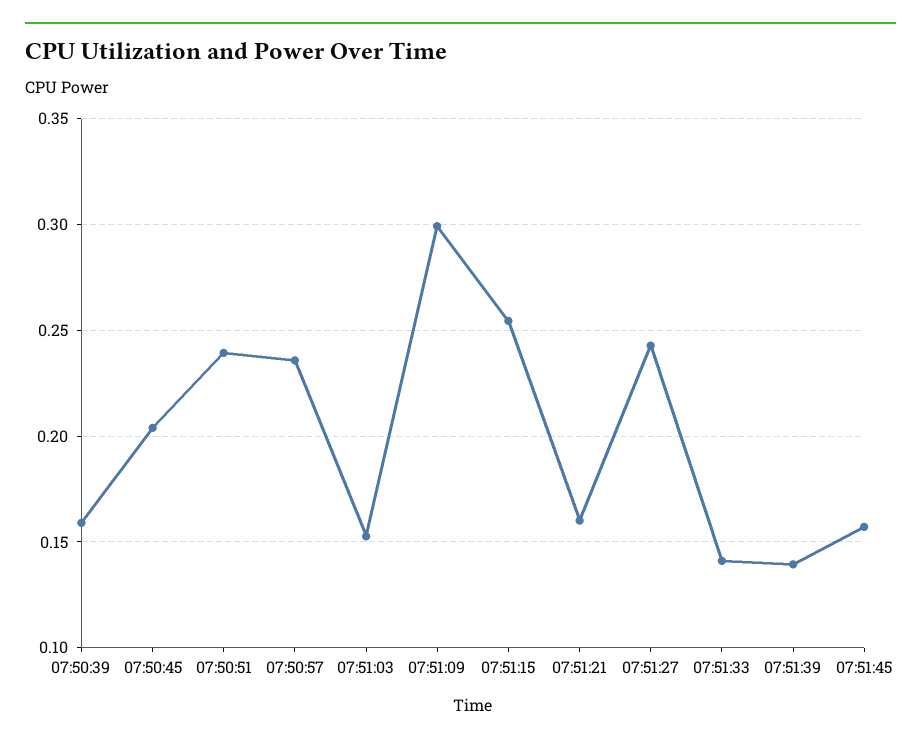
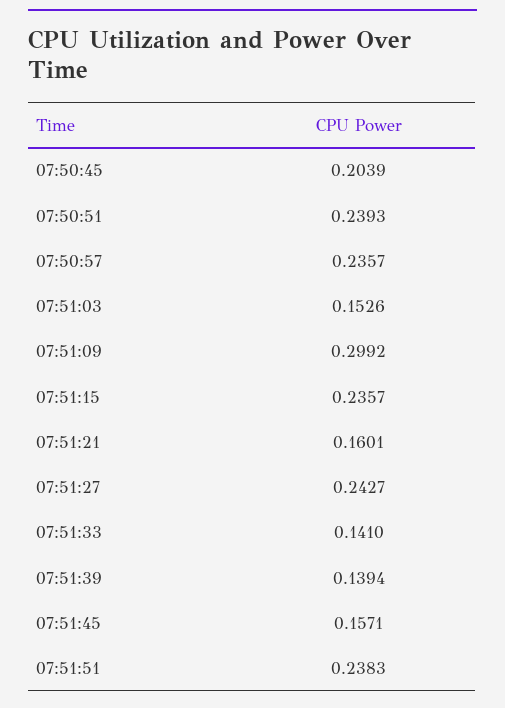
07:50:39: 0.16 -> none
07:51:15: 0.255 -> 0.2357
07:51:51: none -> 0.2383

